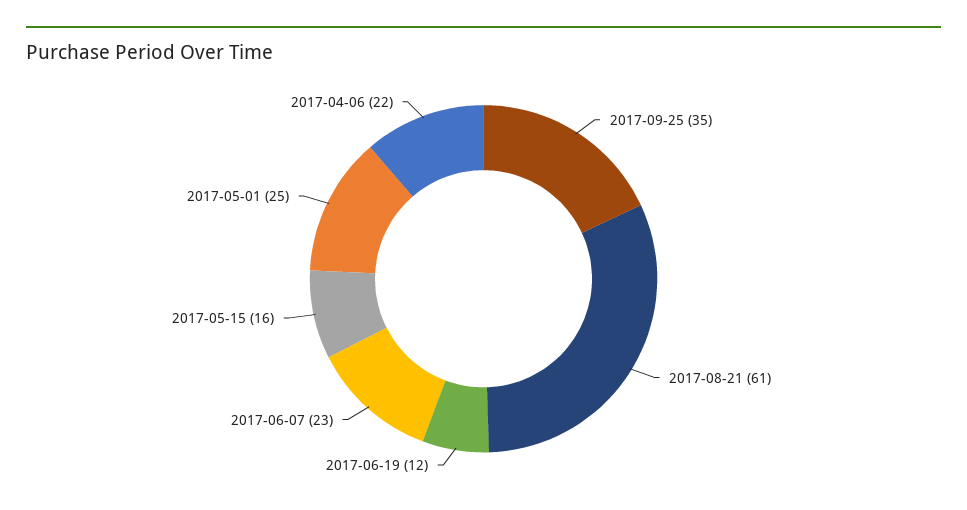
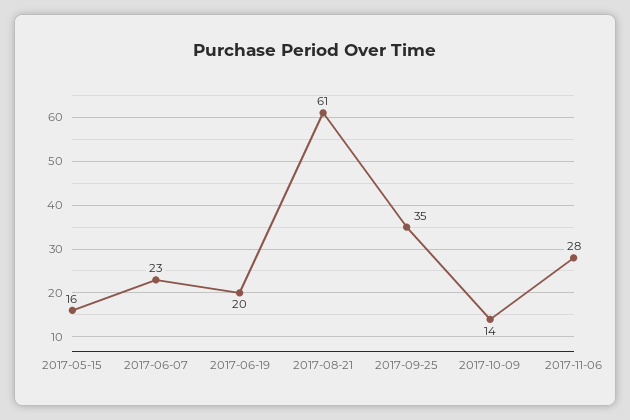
2017-06-19: 12 -> 20
2017-05-01: 25 -> none
2017-04-06: 22 -> none
2017-10-09: none -> 14
2017-11-06: none -> 28

